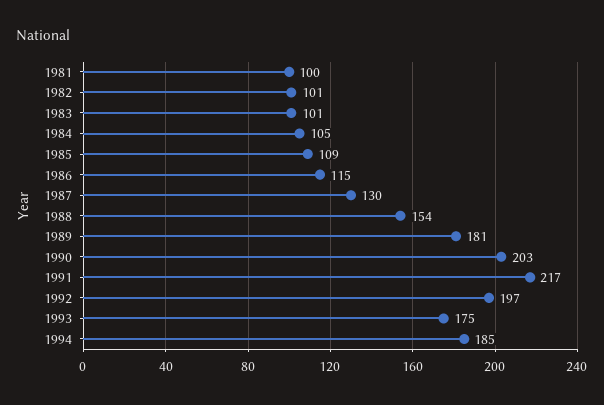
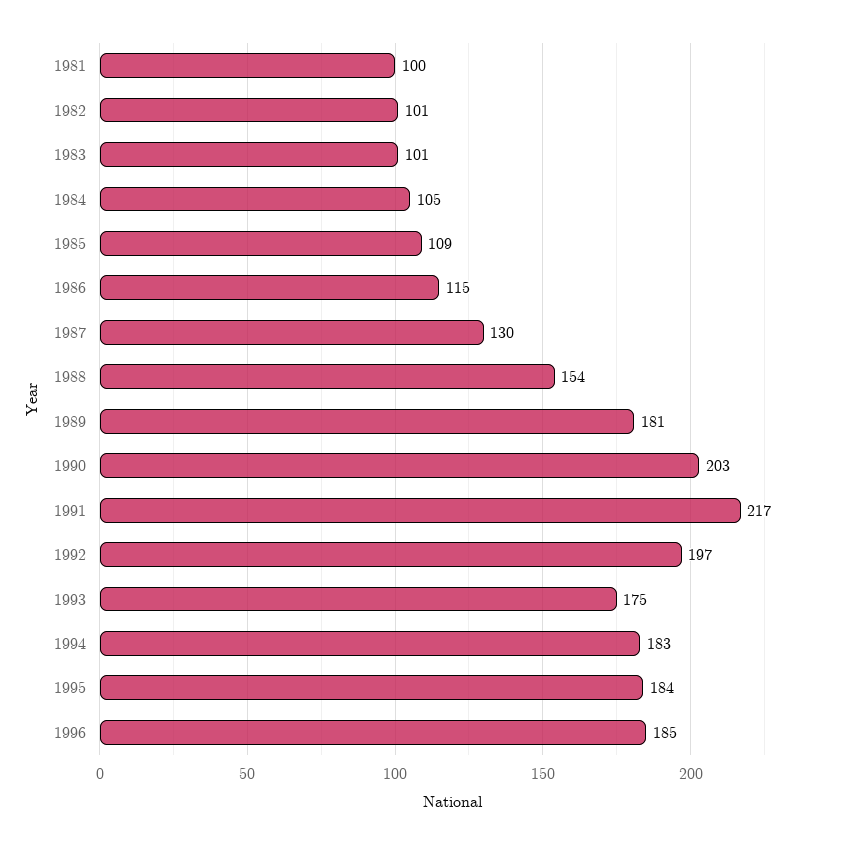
1994: 185 -> 183
1995: none -> 184
1996: none -> 185

